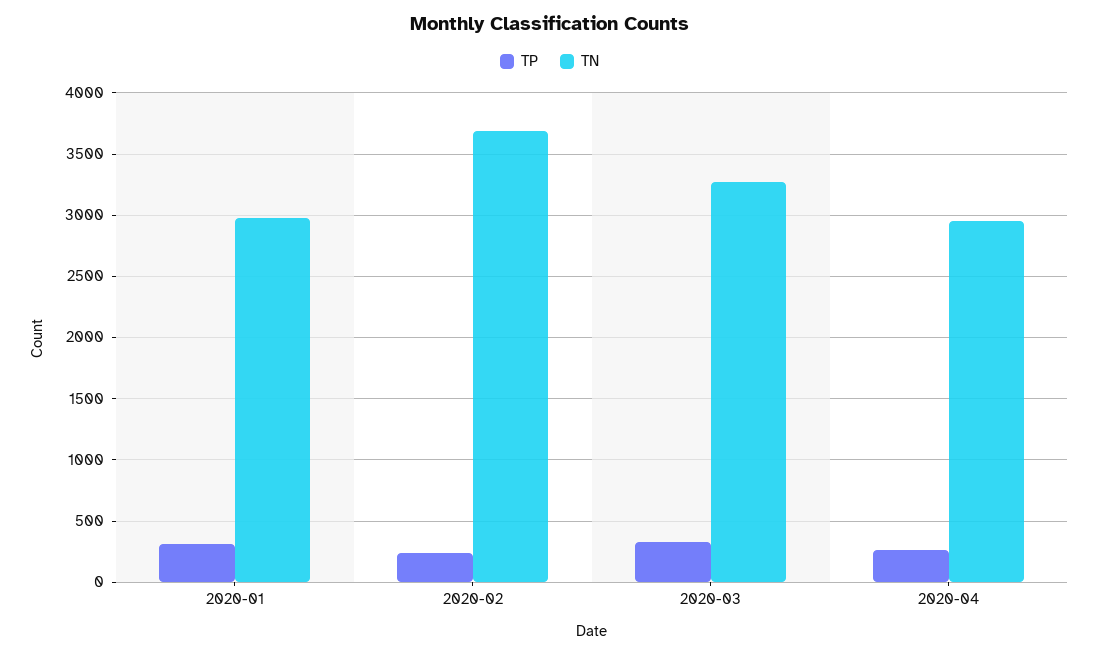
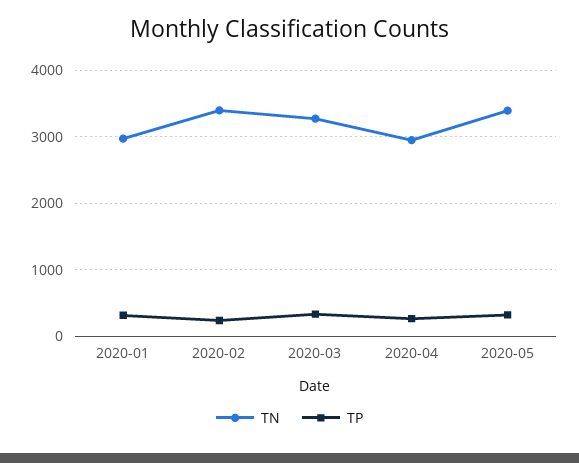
TN, 2020-02: 3700 -> 3400
TN, 2020-05: none -> 3400
TP, 2020-05: none -> 300

